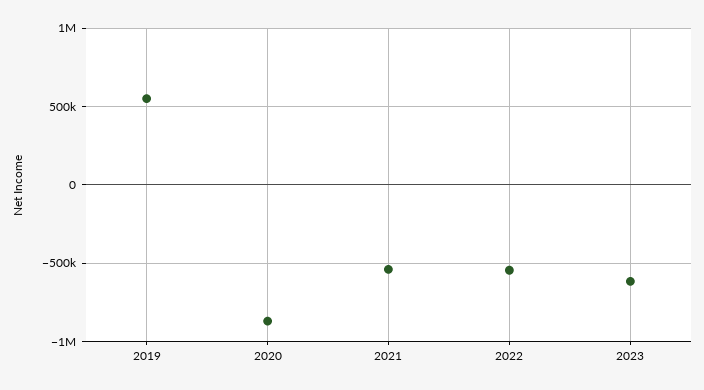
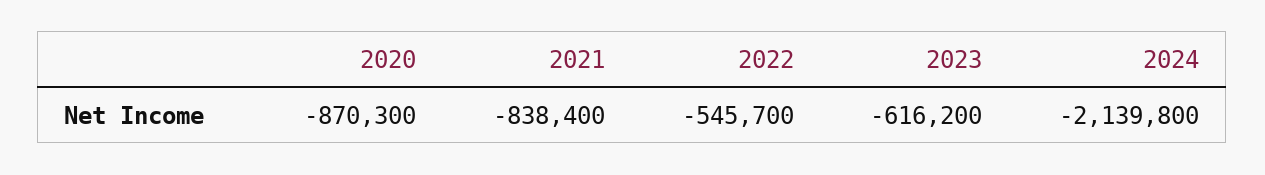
2019: 550000 -> none
2021: -550000 -> -838400
2024: none -> -2139800

